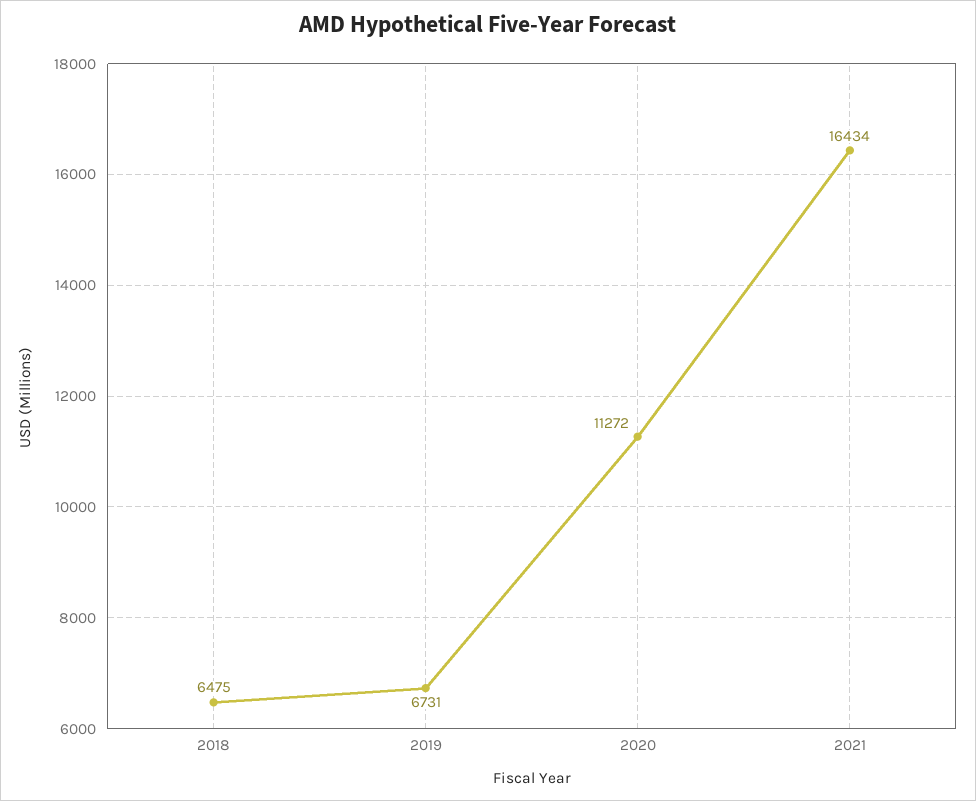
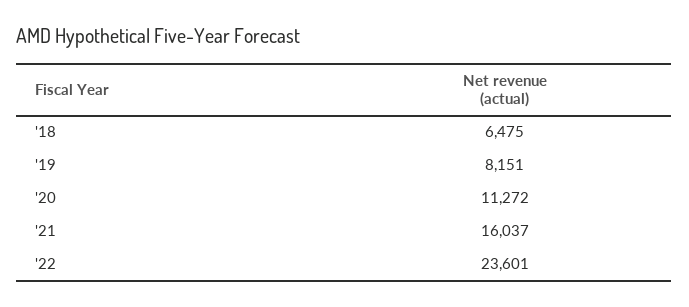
2019: 6731 -> 8151
2021: 16434 -> 16037
'22: none -> 23601

